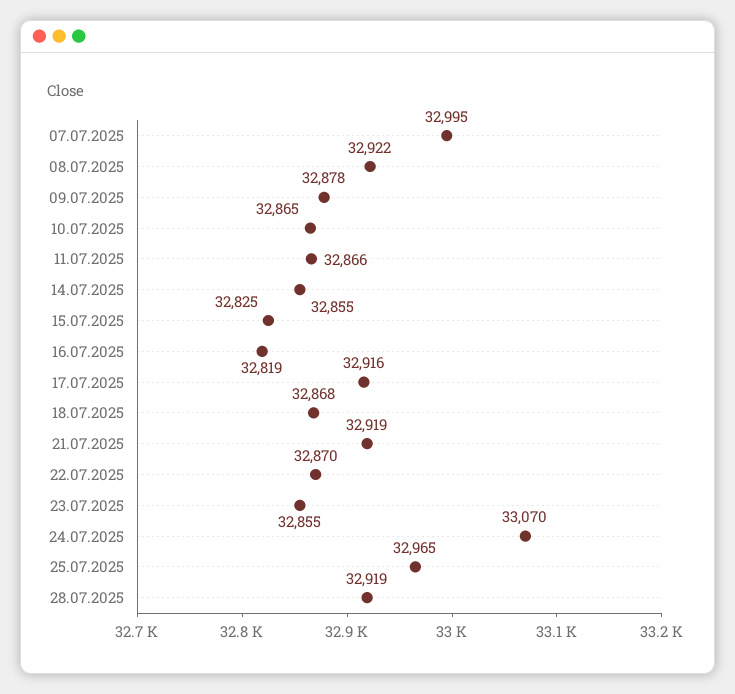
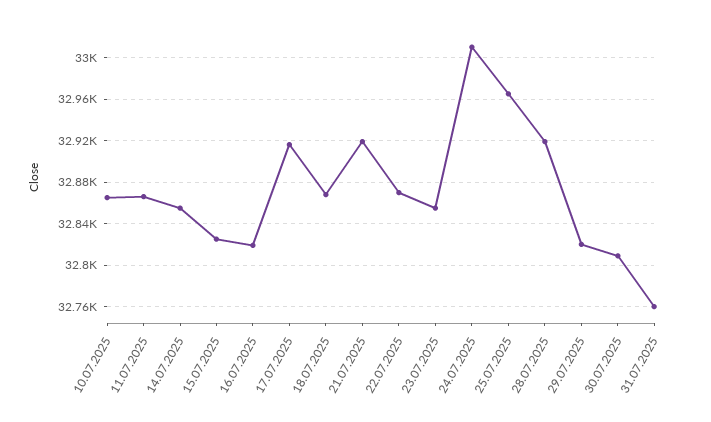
07.07.2025: 32995 -> none
08.07.2025: 32922 -> none
09.07.2025: 32878 -> none
24.07.2025: 33070 -> 33010
29.07.2025: none -> 32820
30.07.2025: none -> 32810
31.07.2025: none -> 32760

